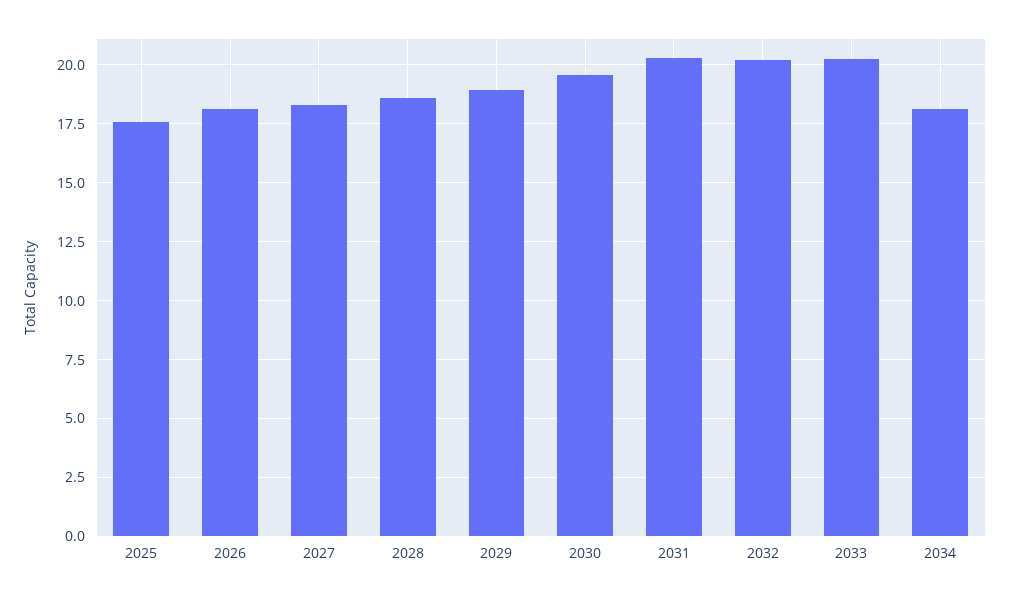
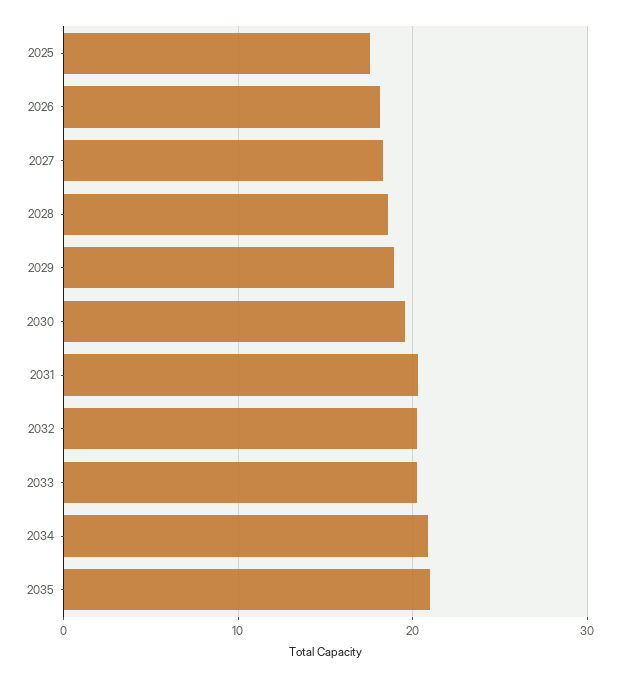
2034: 18 -> 21
2035: none -> 21

